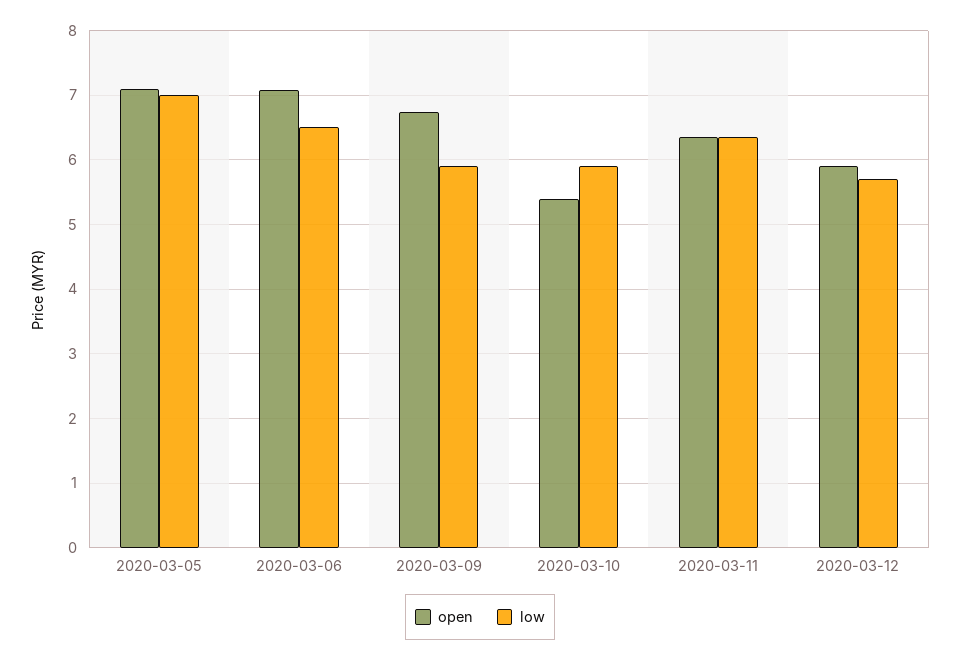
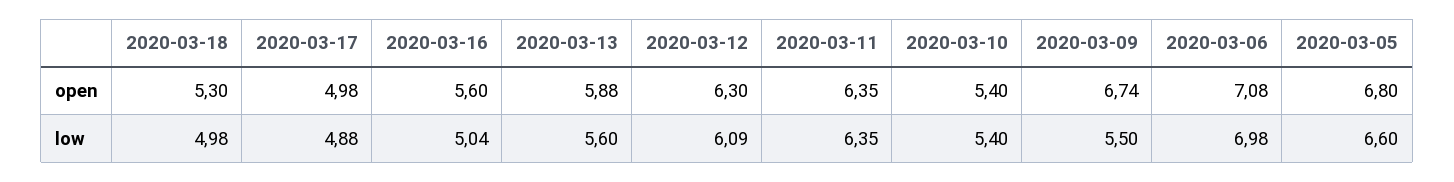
open, 2020-03-05: 7.1 -> 6.8
low, 2020-03-05: 7 -> 6.6
low, 2020-03-06: 6.5 -> 6.98
low, 2020-03-09: 5.9 -> 5.5
low, 2020-03-10: 5.9 -> 5.4
open, 2020-03-12: 5.9 -> 6.3
low, 2020-03-12: 5.7 -> 6.09
open, 2020-03-18: none -> 5.3
open, 2020-03-17: none -> 4.98
open, 2020-03-16: none -> 5.6
open, 2020-03-13: none -> 5.88
low, 2020-03-18: none -> 4.98
low, 2020-03-17: none -> 4.88
low, 2020-03-16: none -> 5.04
low, 2020-03-13: none -> 5.6

